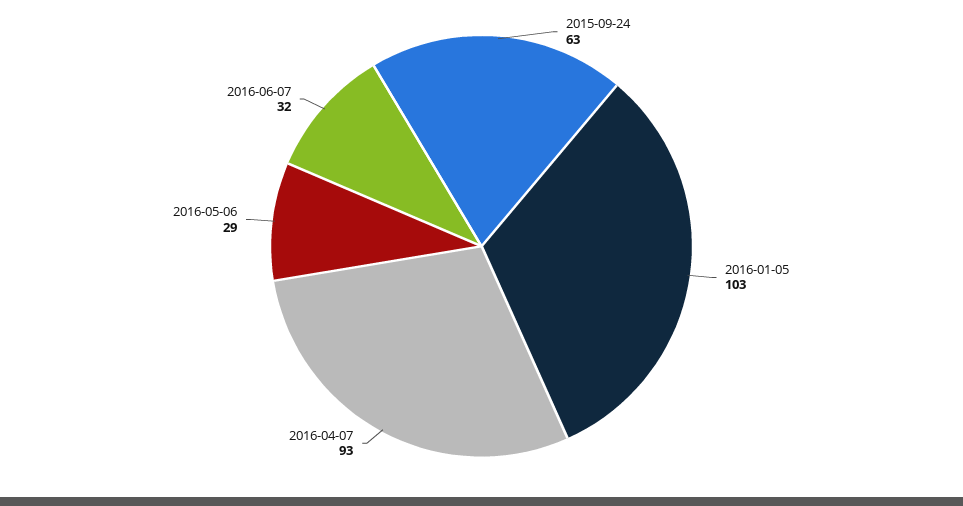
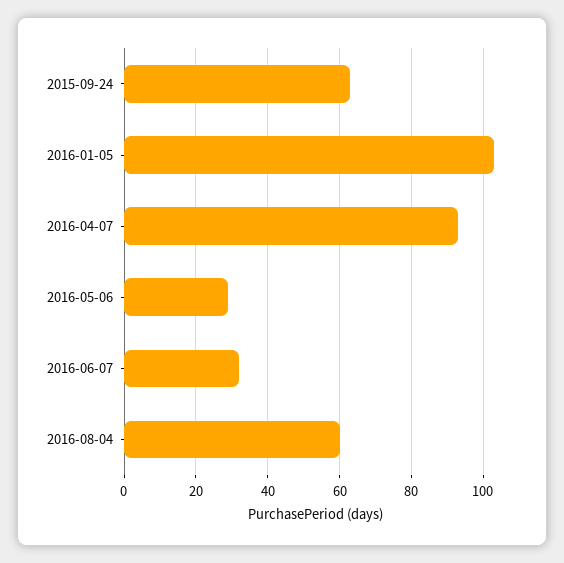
2016-08-04: none -> 60

